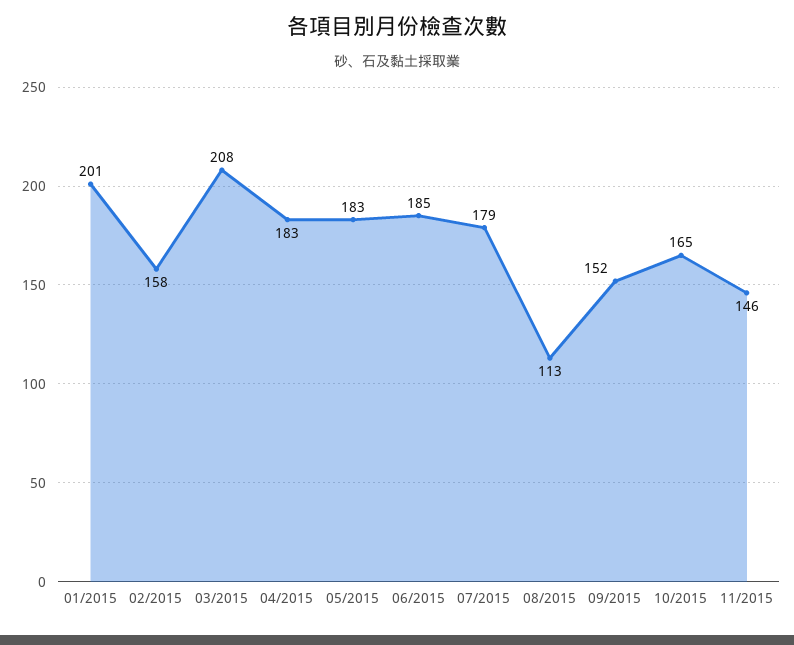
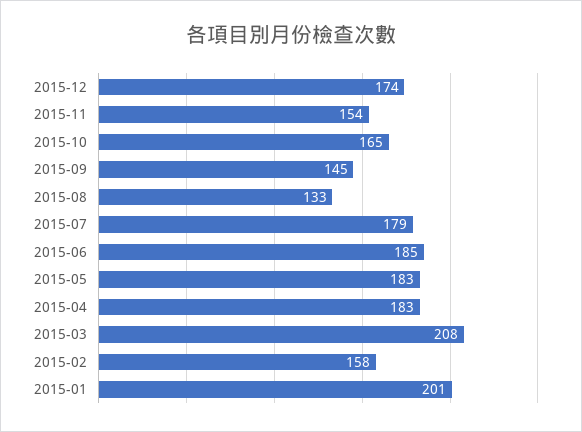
08/2015: 113 -> 133
09/2015: 152 -> 145
11/2015: 146 -> 154
2015-12: none -> 174

